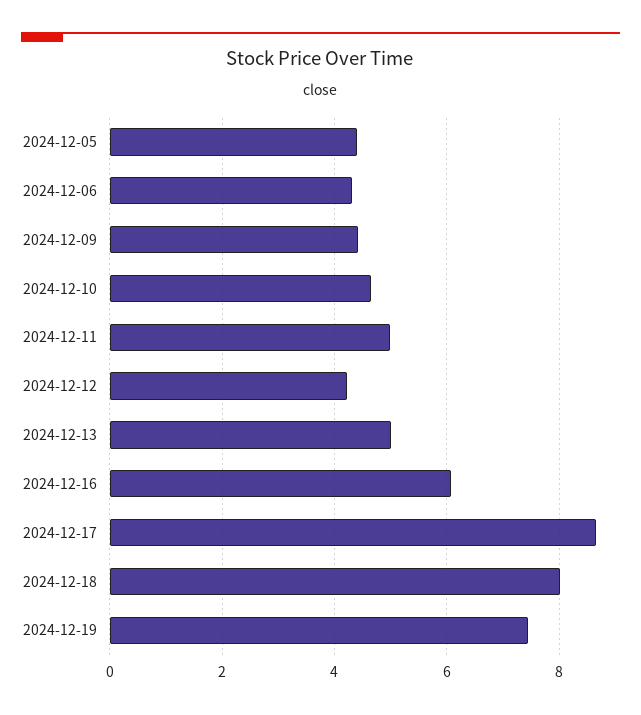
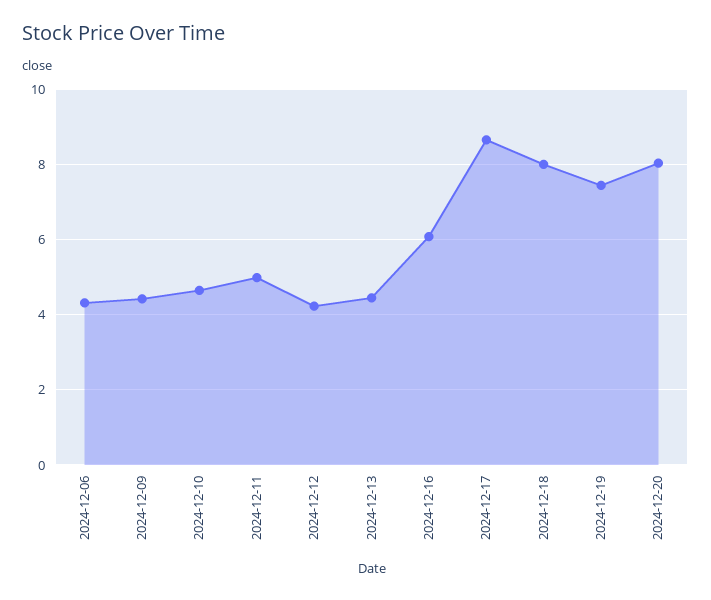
2024-12-05: 4.4 -> none
2024-12-13: 5 -> 4.4
2024-12-20: none -> 8

